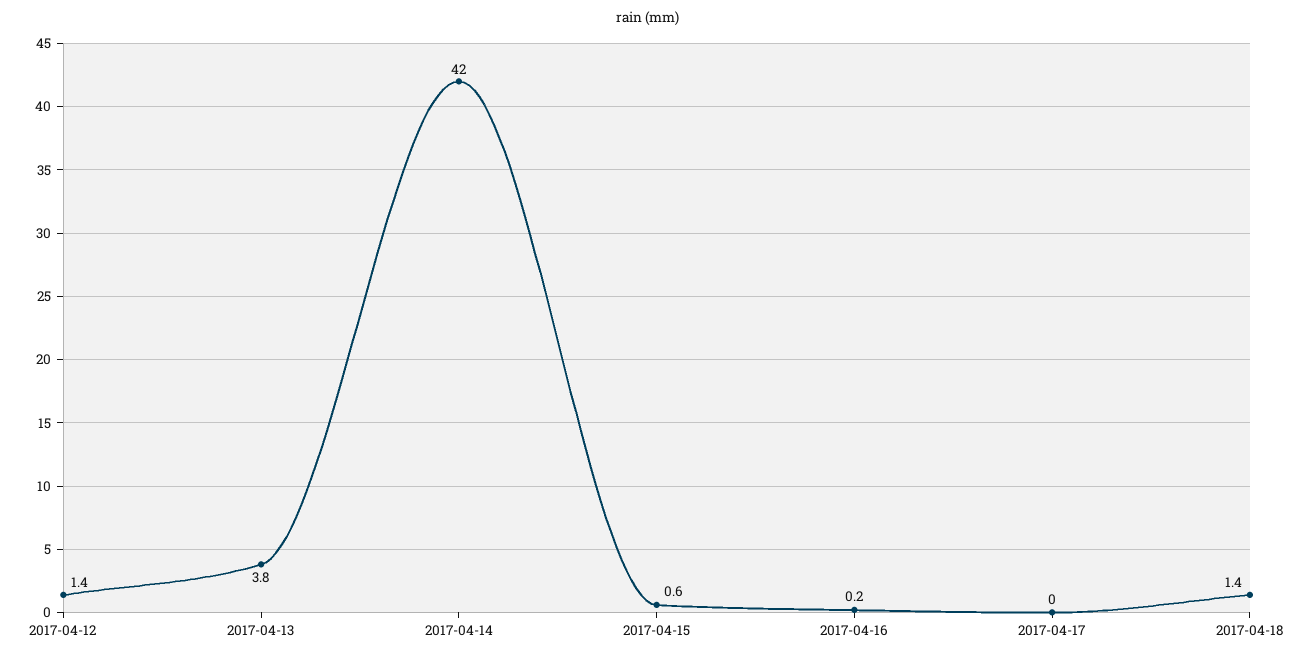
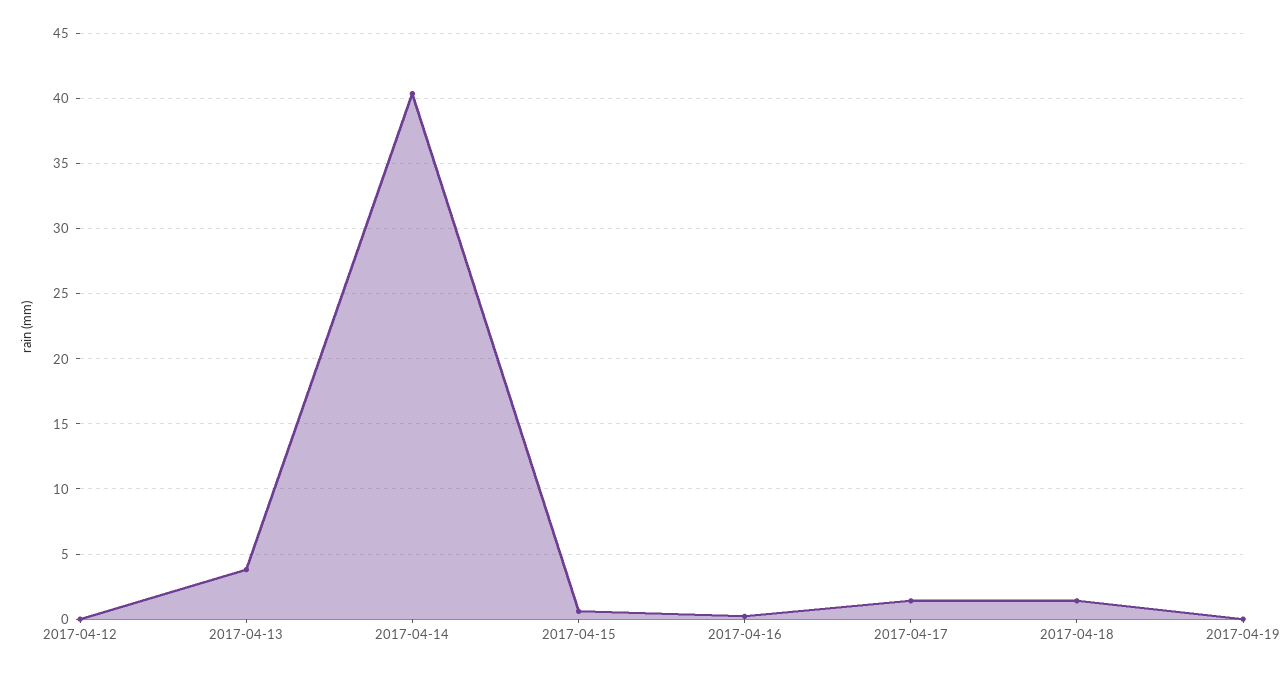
2017-04-12: 1.4 -> 0
2017-04-14: 42 -> 40.5
2017-04-17: 0 -> 1.5
2017-04-19: none -> 0

